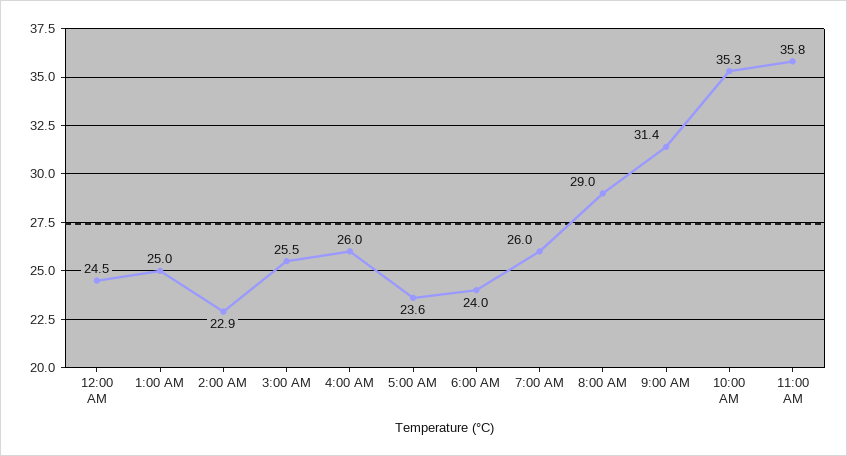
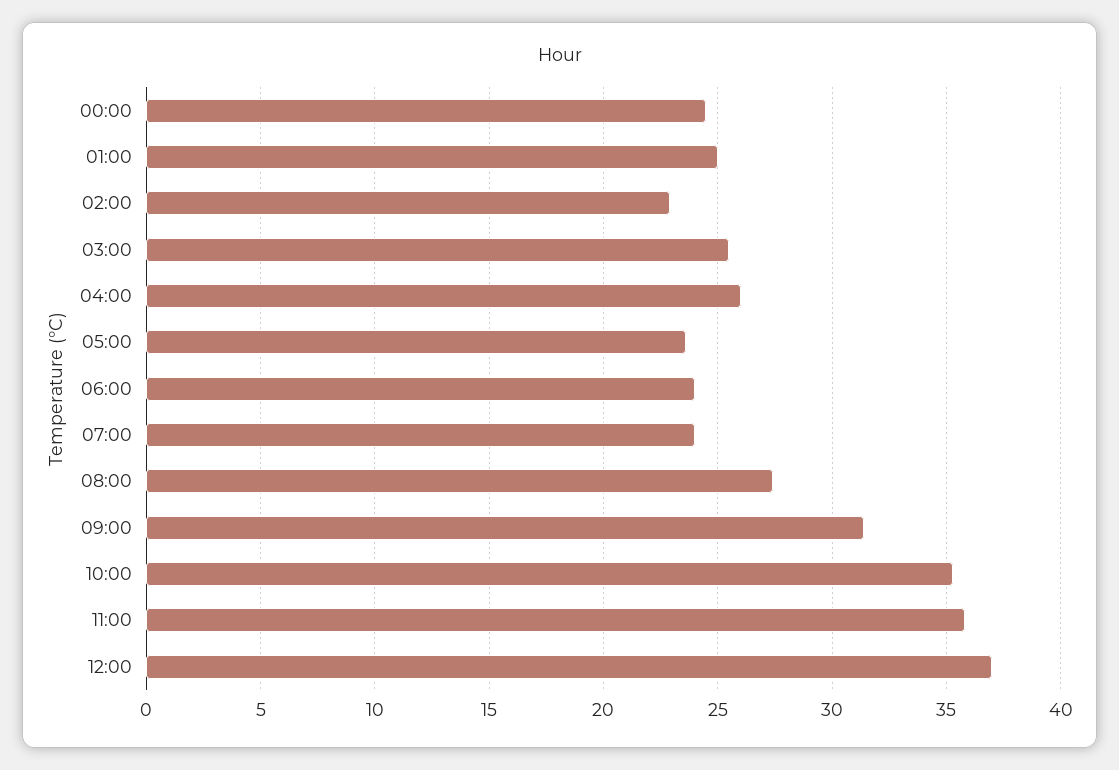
7:00 AM: 26 -> 24
8:00 AM: 29 -> 27.5
12:00: none -> 37

